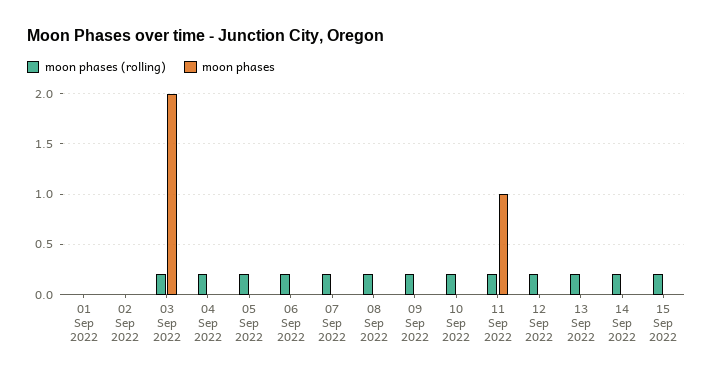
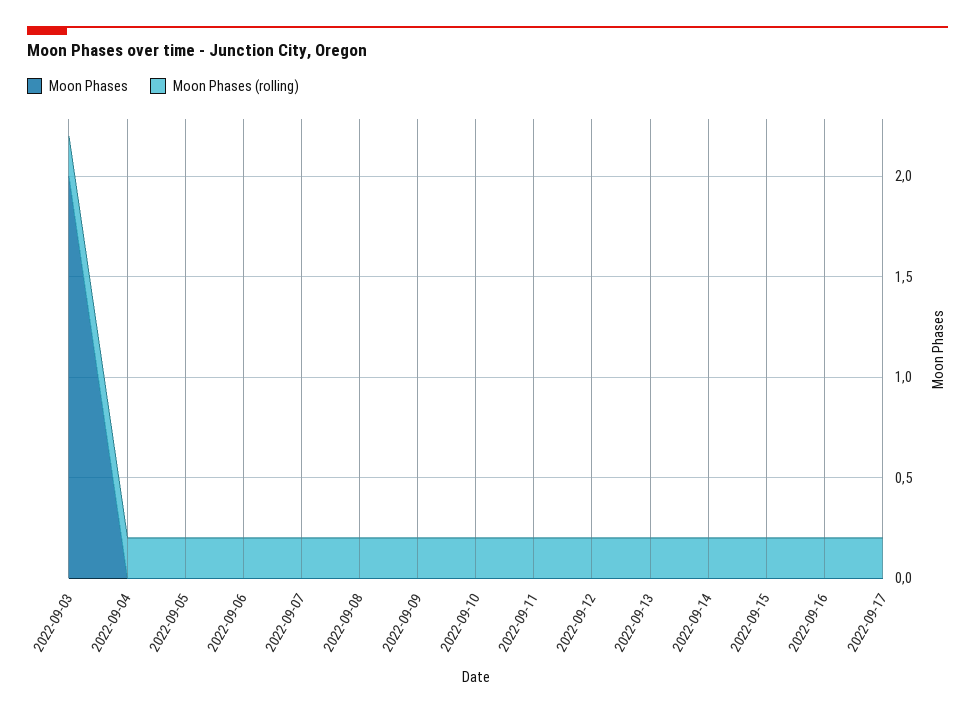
moon phases (rolling), 01 Sep 2022: 0 -> none
moon phases, 01 Sep 2022: 0 -> none
moon phases (rolling), 02 Sep 2022: 0 -> none
moon phases, 02 Sep 2022: 0 -> none
moon phases, 11 Sep 2022: 1 -> 0
moon phases, 2022-09-16: none -> 0
moon phases (rolling), 2022-09-16: none -> 0.2
moon phases, 2022-09-17: none -> 0
moon phases (rolling), 2022-09-17: none -> 0.2

